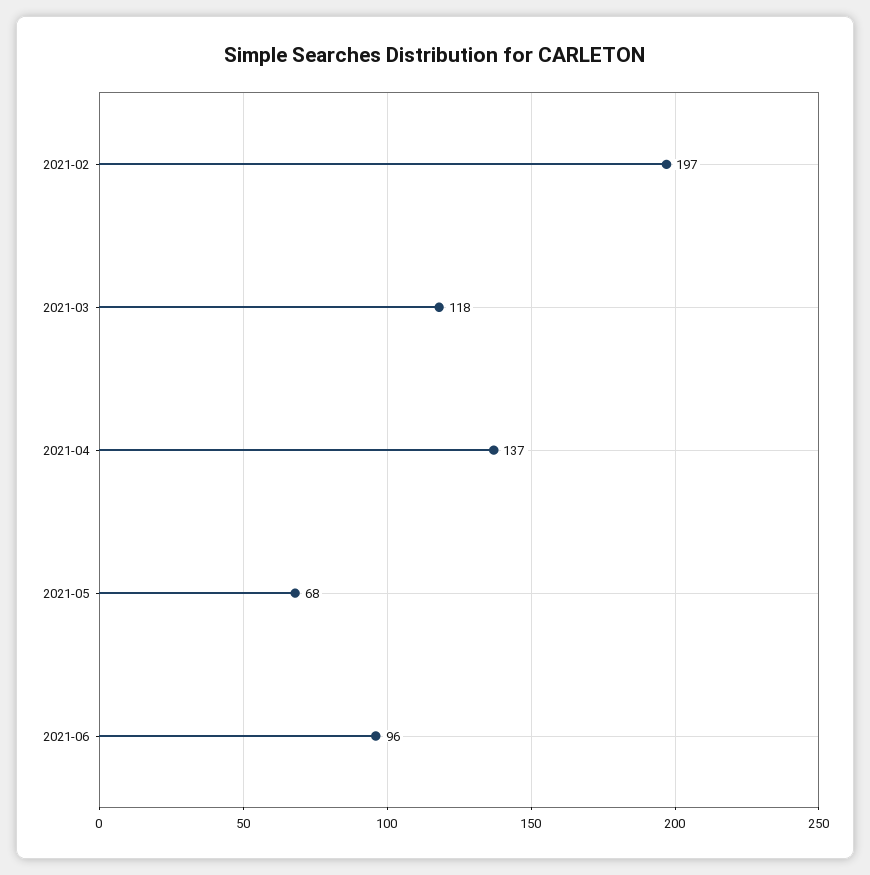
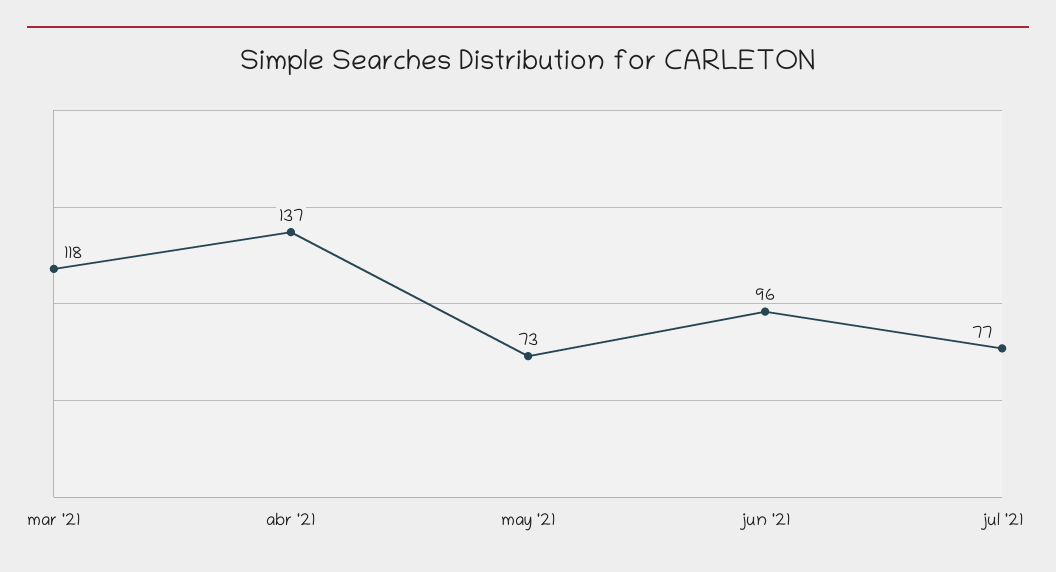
2021-02: 197 -> none
2021-05: 68 -> 73
jul '21: none -> 77

